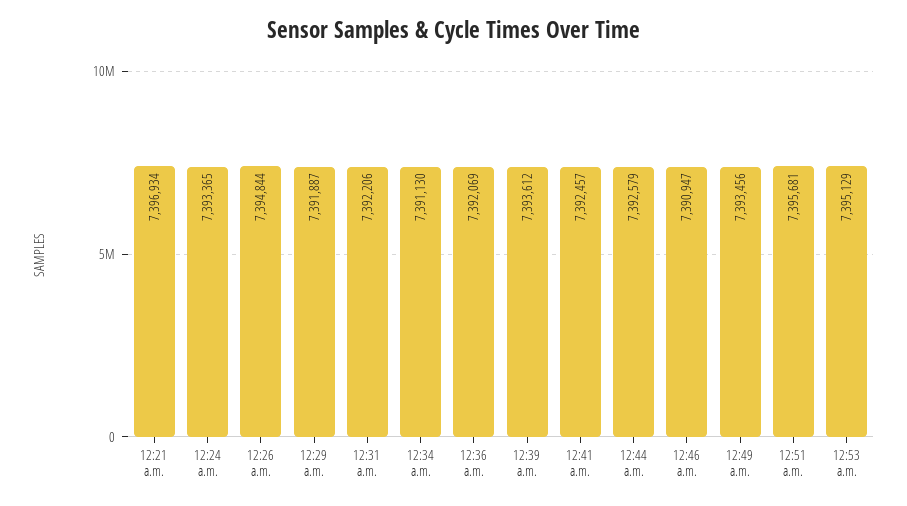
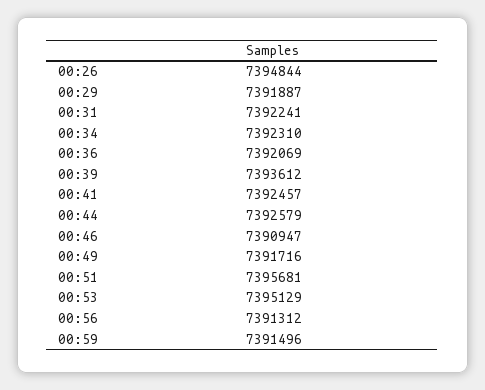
12:21 a.m.: 7396934 -> none
12:24 a.m.: 7393365 -> none
12:31 a.m.: 7392206 -> 7392241
12:34 a.m.: 7391130 -> 7392310
12:49 a.m.: 7393456 -> 7391716
00:56: none -> 7391312
00:59: none -> 7391496

